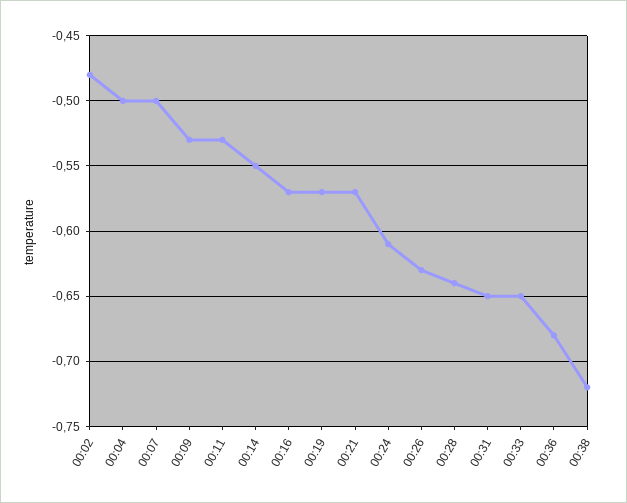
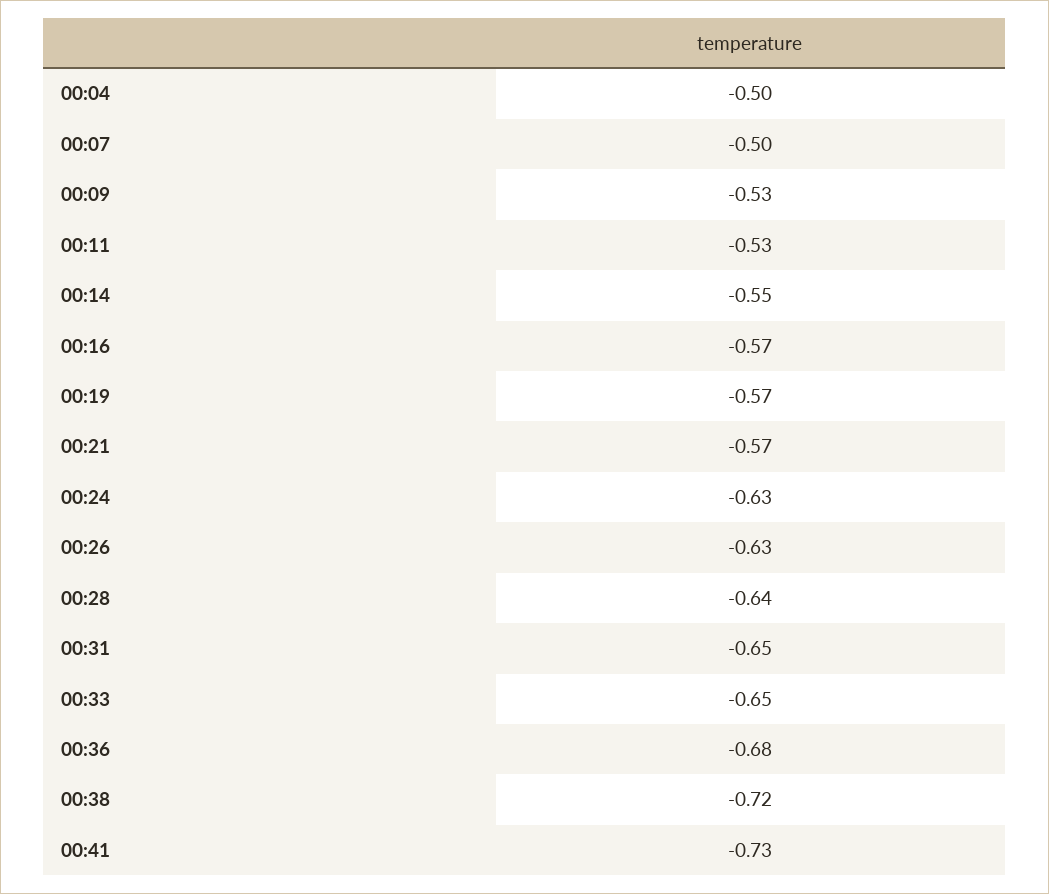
00:02: -0.48 -> none
00:24: -0.61 -> -0.63
00:41: none -> -0.73

